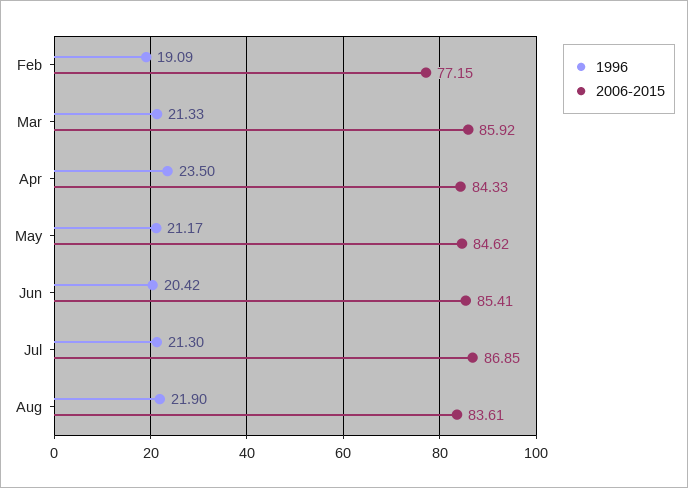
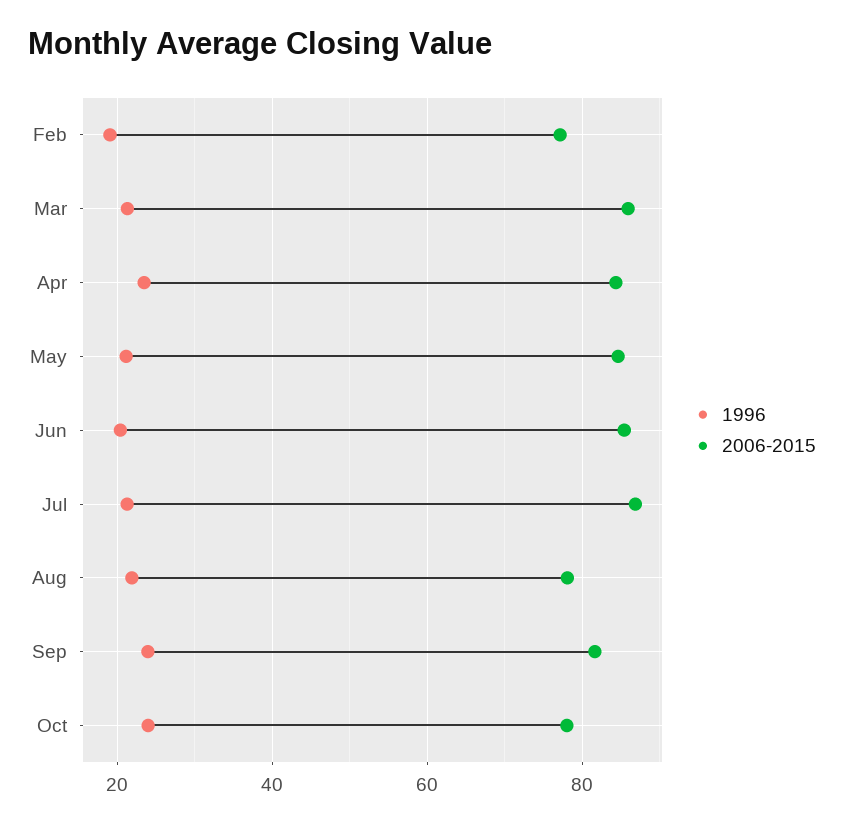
2006-2015, Aug: 83.61 -> 78
1996, Sep: none -> 24
2006-2015, Sep: none -> 82
1996, Oct: none -> 24
2006-2015, Oct: none -> 78

